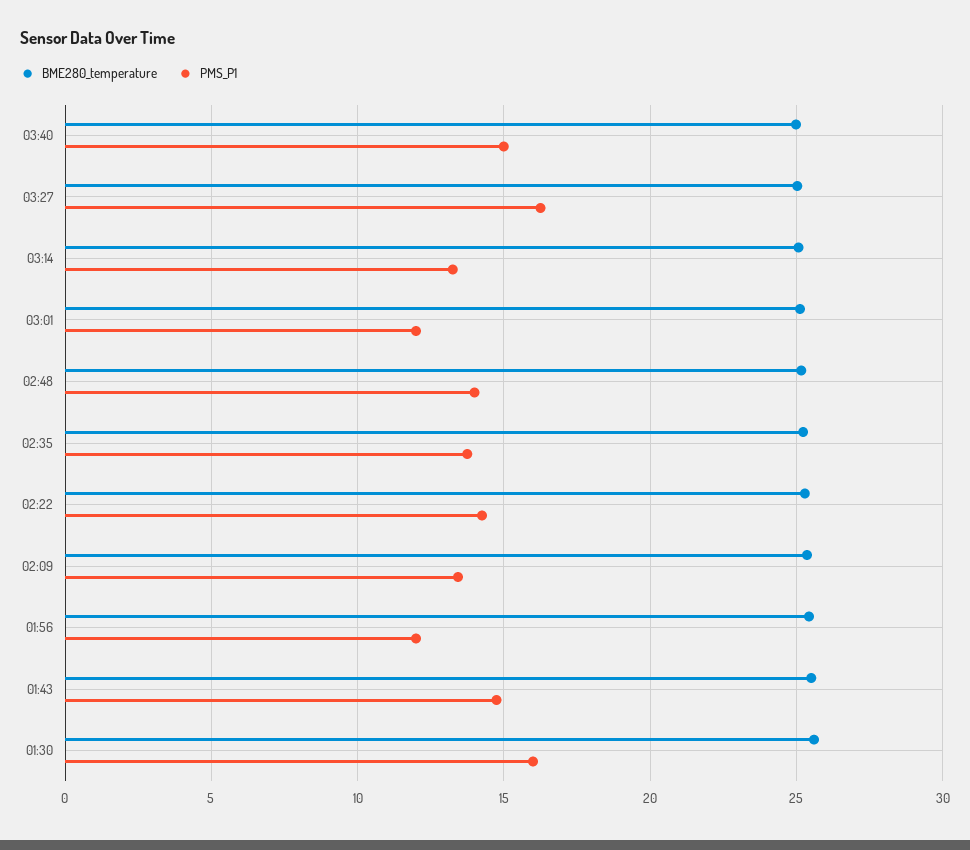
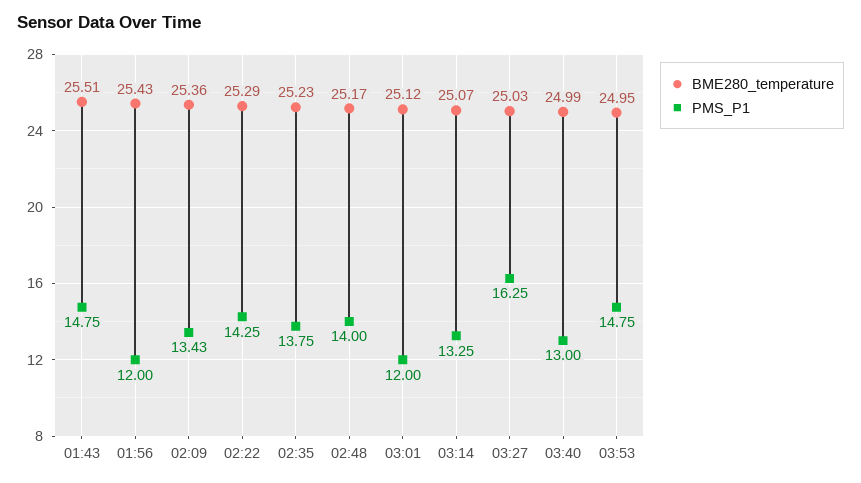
PMS_P1, 03:40: 15 -> 13
BME280_temperature, 01:30: 25.5 -> none
PMS_P1, 01:30: 16 -> none
BME280_temperature, 03:53: none -> 24.95
PMS_P1, 03:53: none -> 14.75

